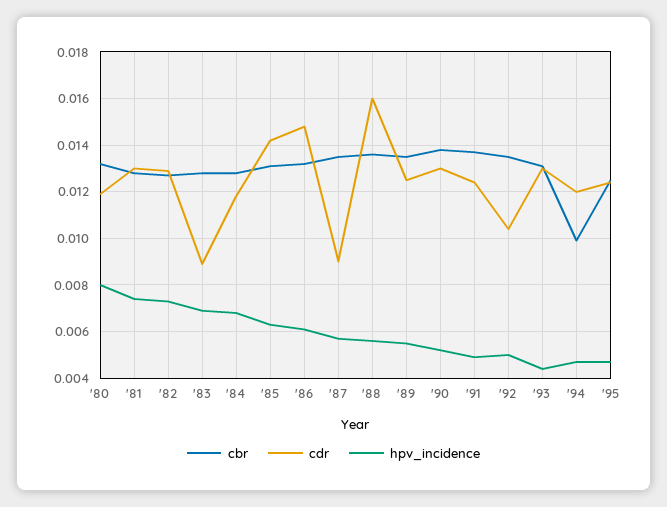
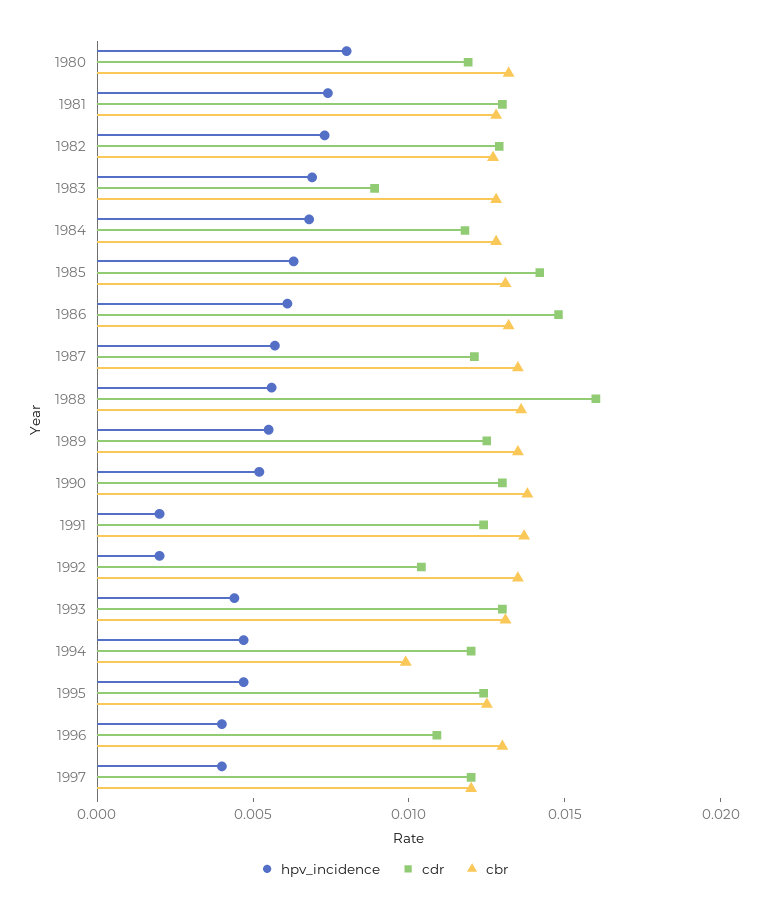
cdr, '87: 0.009 -> 0.012
hpv_incidence, '91: 0.005 -> 0.002
hpv_incidence, '92: 0.005 -> 0.002
hpv_incidence, 1996: none -> 0.004
cdr, 1996: none -> 0.011
cbr, 1996: none -> 0.013
hpv_incidence, 1997: none -> 0.004
cdr, 1997: none -> 0.012
cbr, 1997: none -> 0.012

